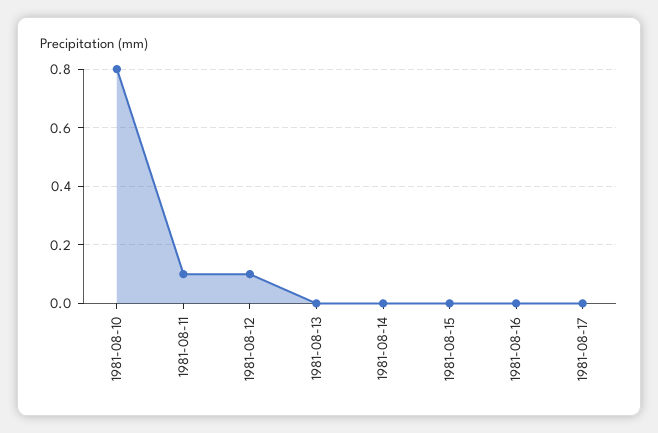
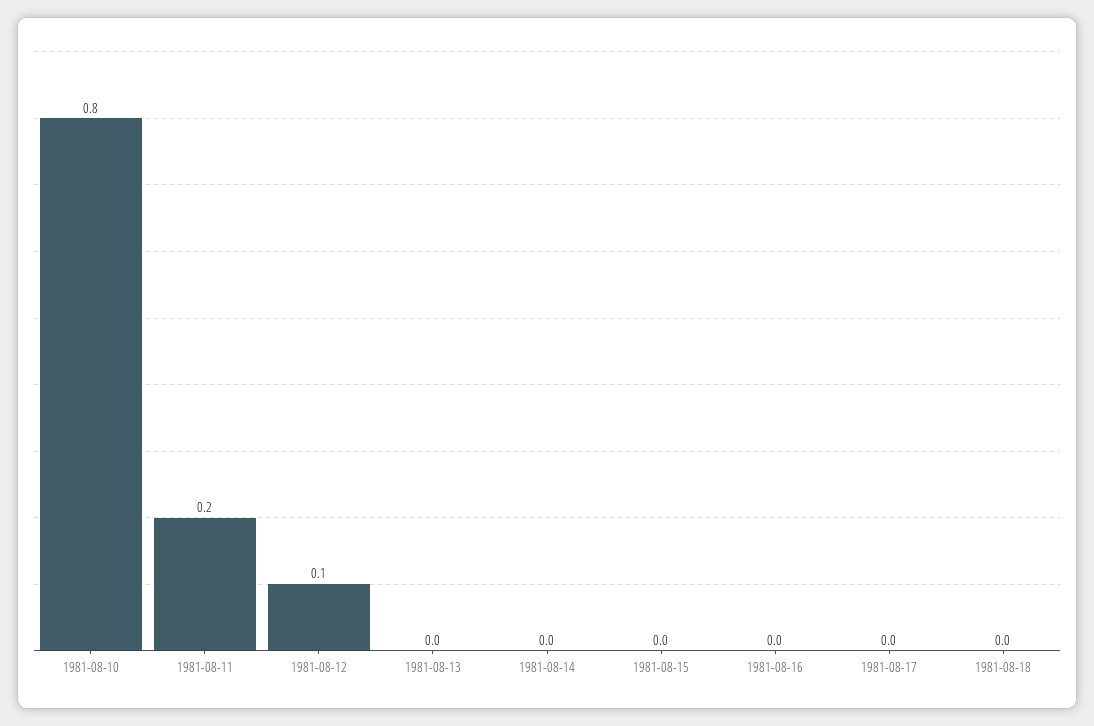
1981-08-11: 0.1 -> 0.2
1981-08-18: none -> 0

